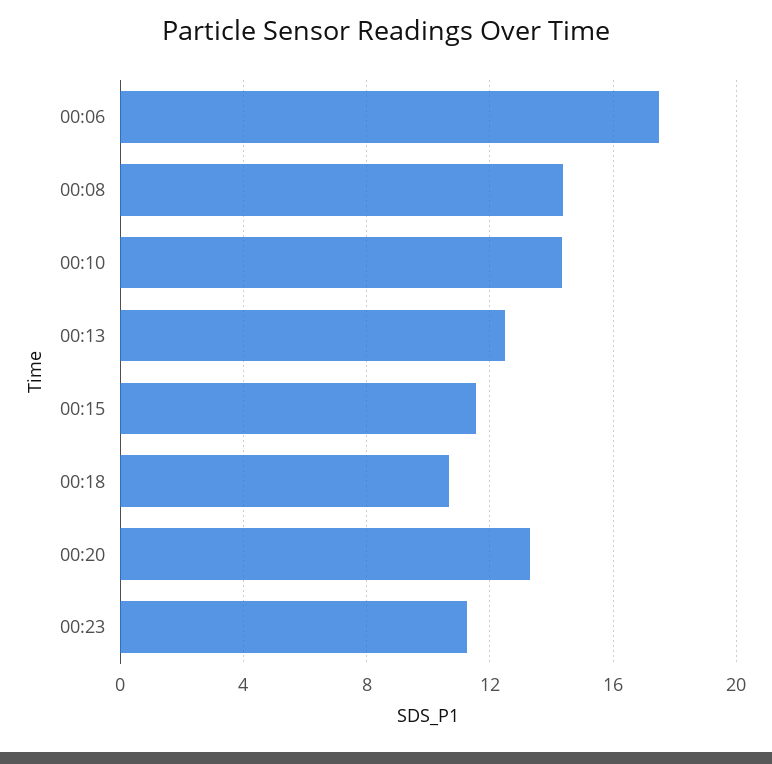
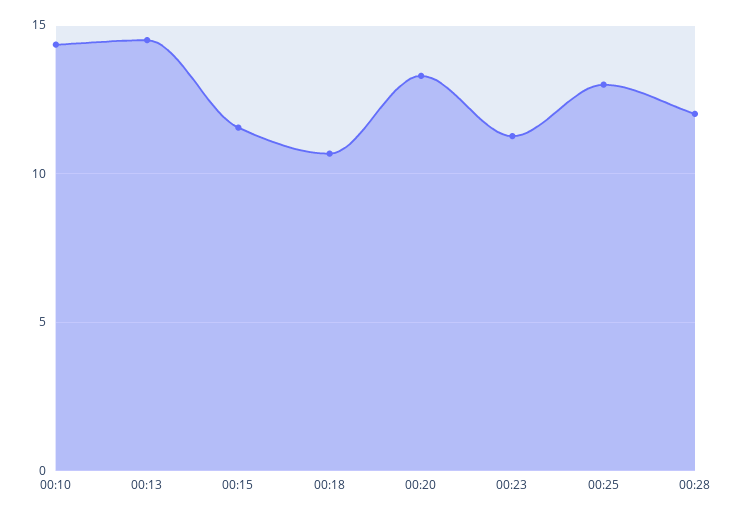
00:06: 17.5 -> none
00:08: 14.5 -> none
00:13: 12.5 -> 14.5
00:25: none -> 13
00:28: none -> 12

